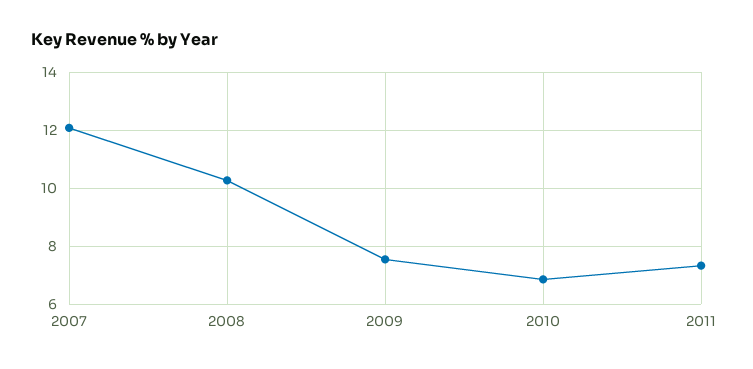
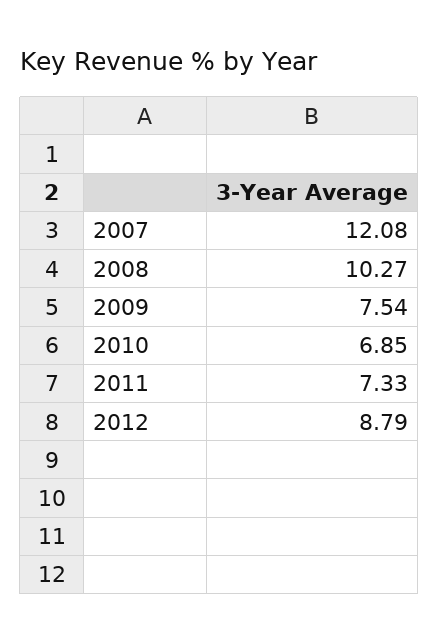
2012: none -> 8.79

